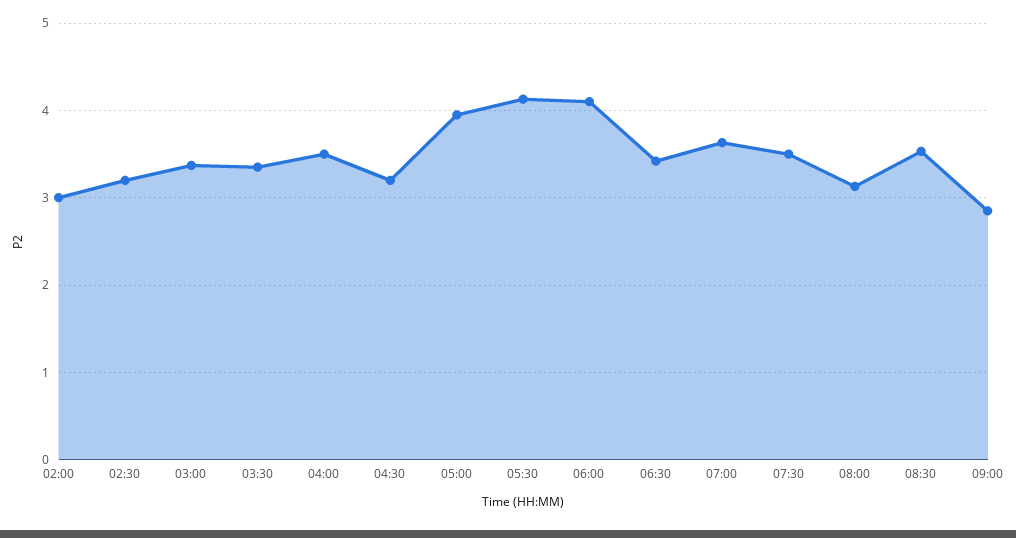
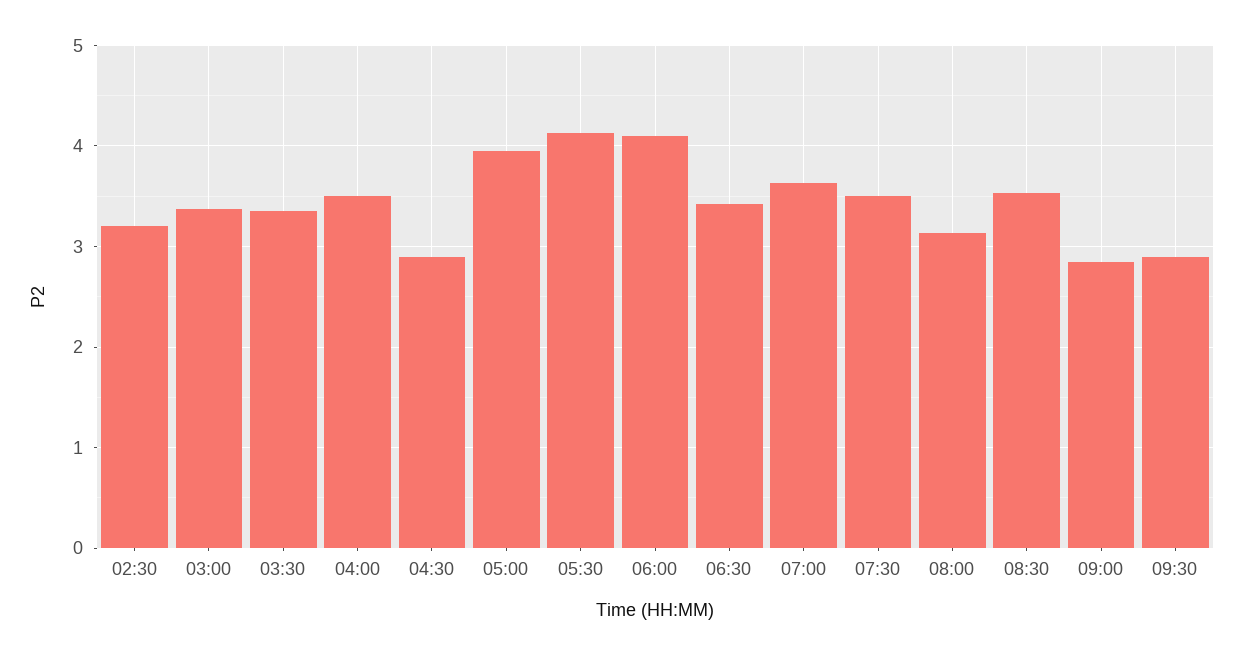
02:00: 3 -> none
04:30: 3.2 -> 2.9
09:30: none -> 2.9

